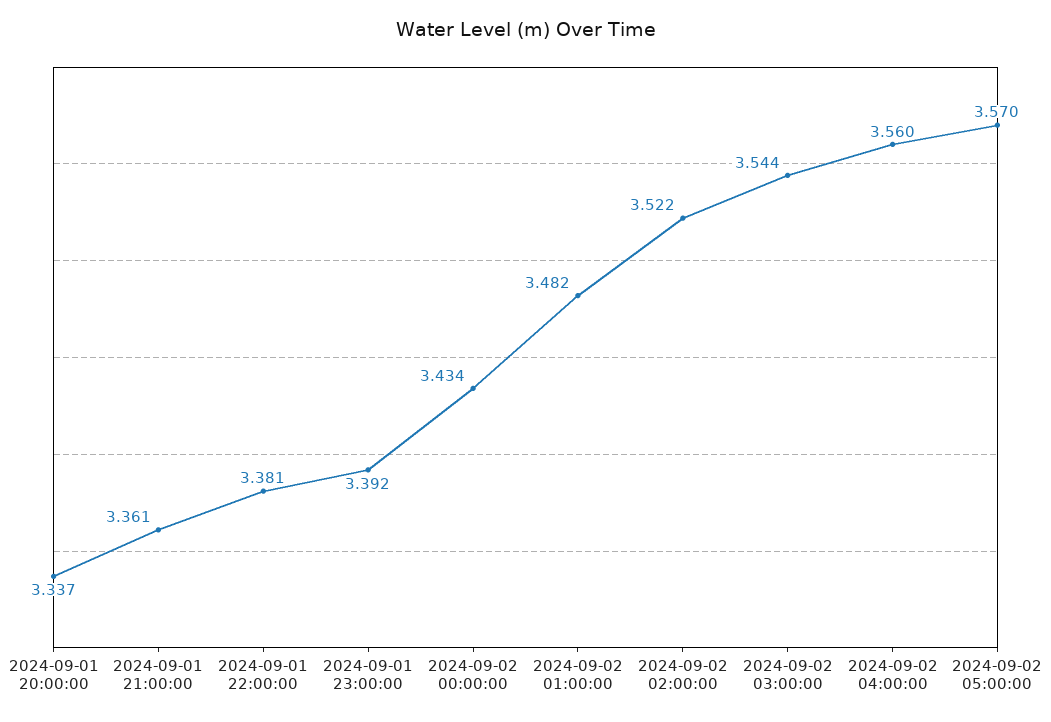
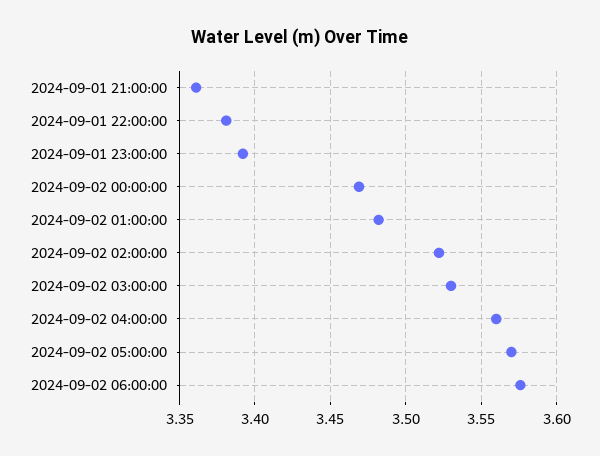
2024-09-01 20:00:00: 3.337 -> none
2024-09-02 00:00:00: 3.434 -> 3.47
2024-09-02 03:00:00: 3.544 -> 3.53
2024-09-02 06:00:00: none -> 3.575

